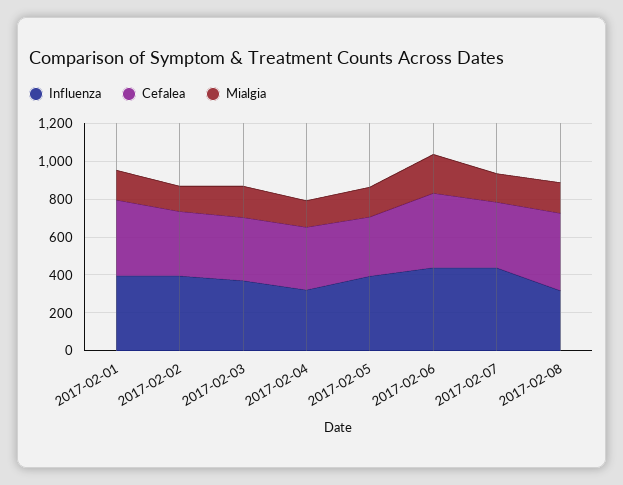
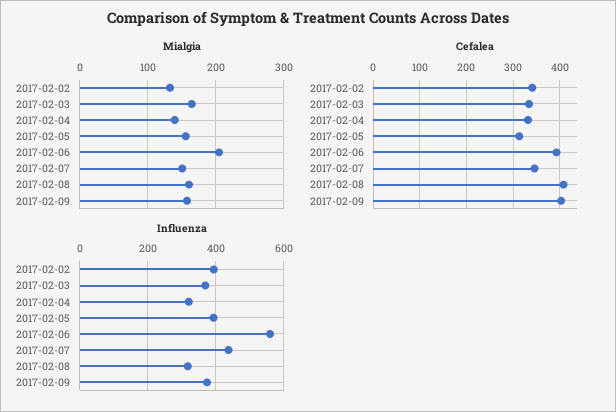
Influenza, 2017-02-01: 400 -> none
Cefalea, 2017-02-01: 400 -> none
Mialgia, 2017-02-01: 150 -> none
Influenza, 2017-02-06: 450 -> 560
Mialgia, 2017-02-09: none -> 160
Cefalea, 2017-02-09: none -> 400
Influenza, 2017-02-09: none -> 380

